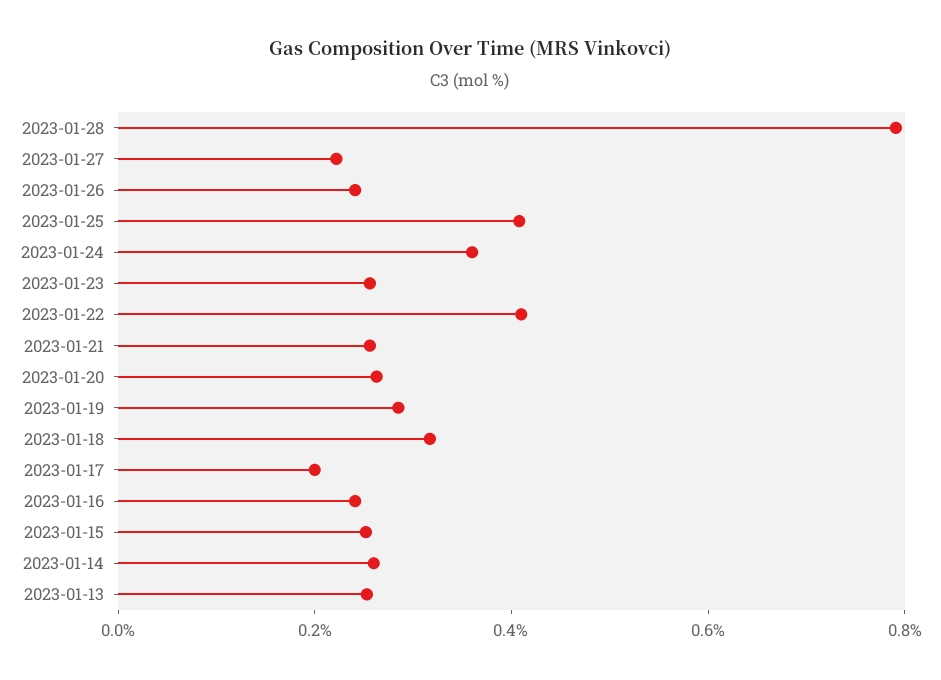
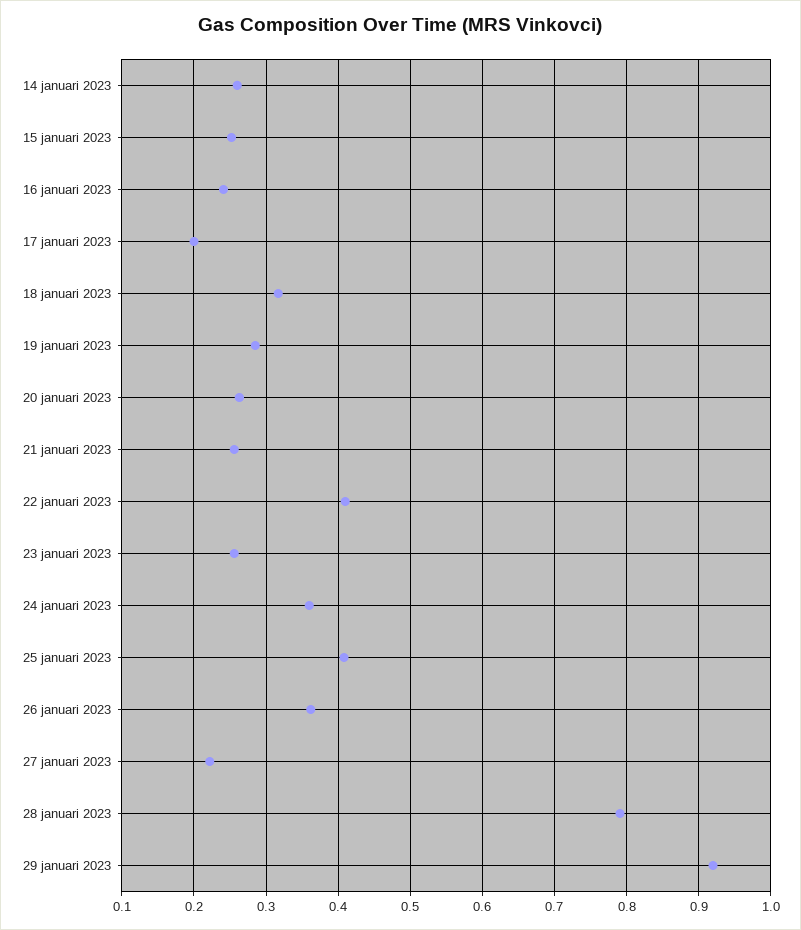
2023-01-26: 0.25 -> 0.36
2023-01-13: 0.25 -> none
29 januari 2023: none -> 0.92

